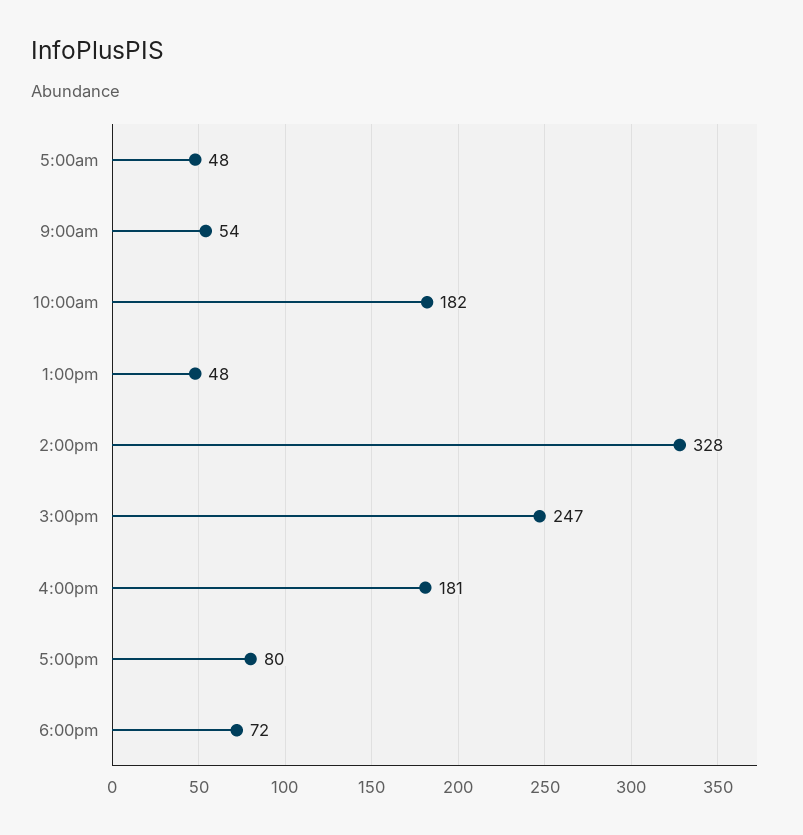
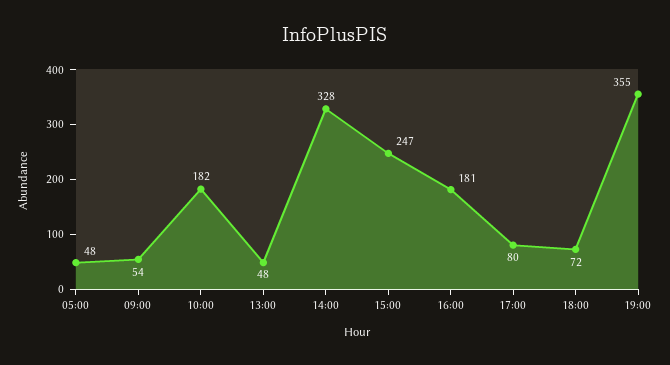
19:00: none -> 355

